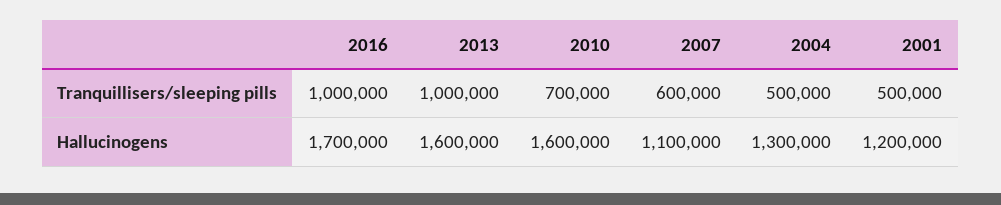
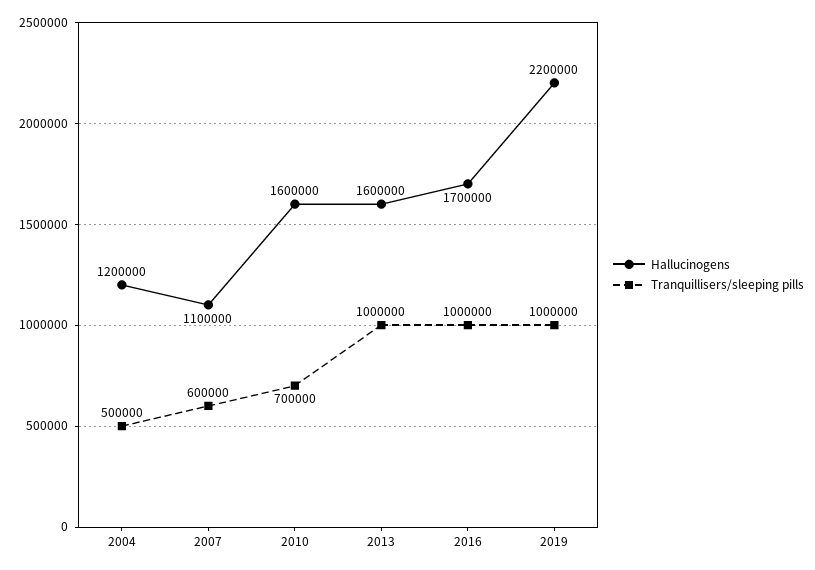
Tranquillisers/sleeping pills, 2001: 500000 -> none
Hallucinogens, 2004: 1300000 -> 1200000
Hallucinogens, 2001: 1200000 -> none
Hallucinogens, 2019: none -> 2200000
Tranquillisers/sleeping pills, 2019: none -> 1000000

